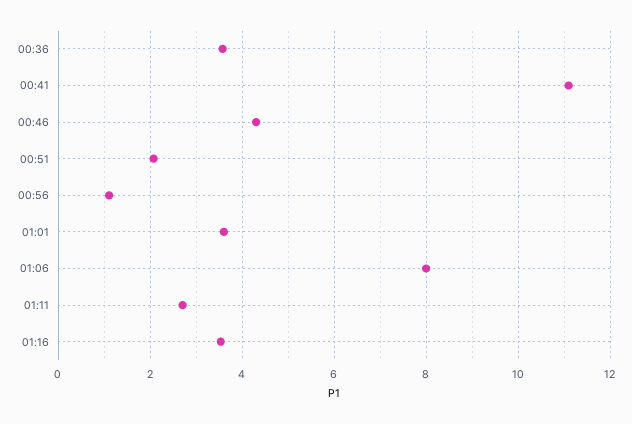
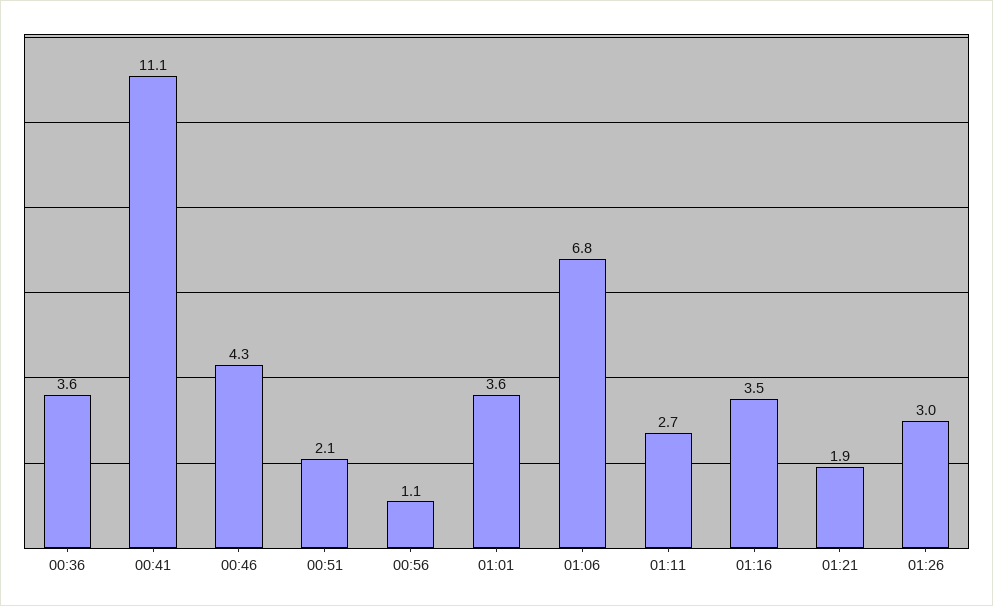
01:06: 8 -> 6.8
01:21: none -> 1.9
01:26: none -> 3

